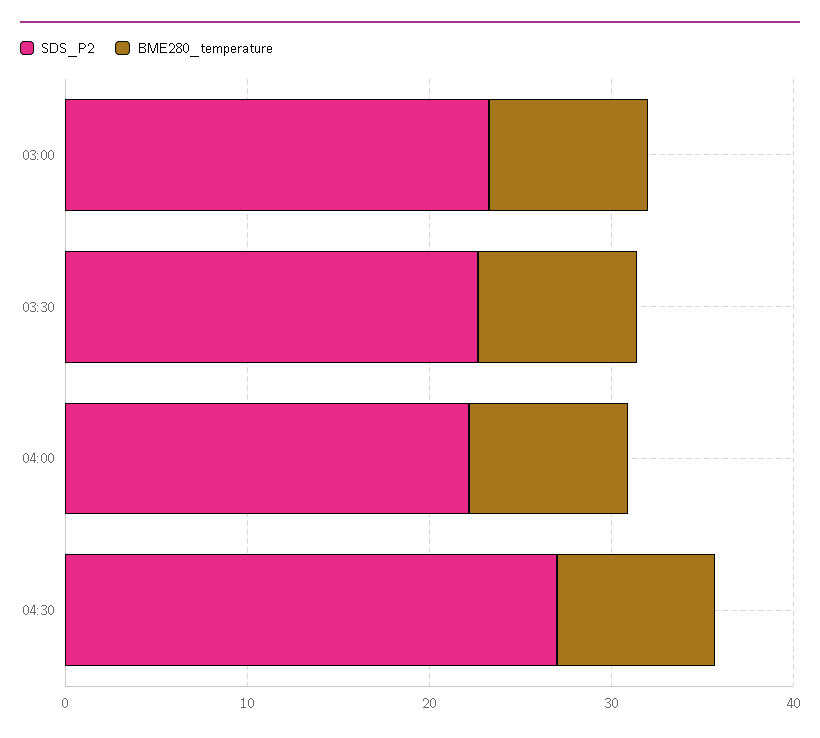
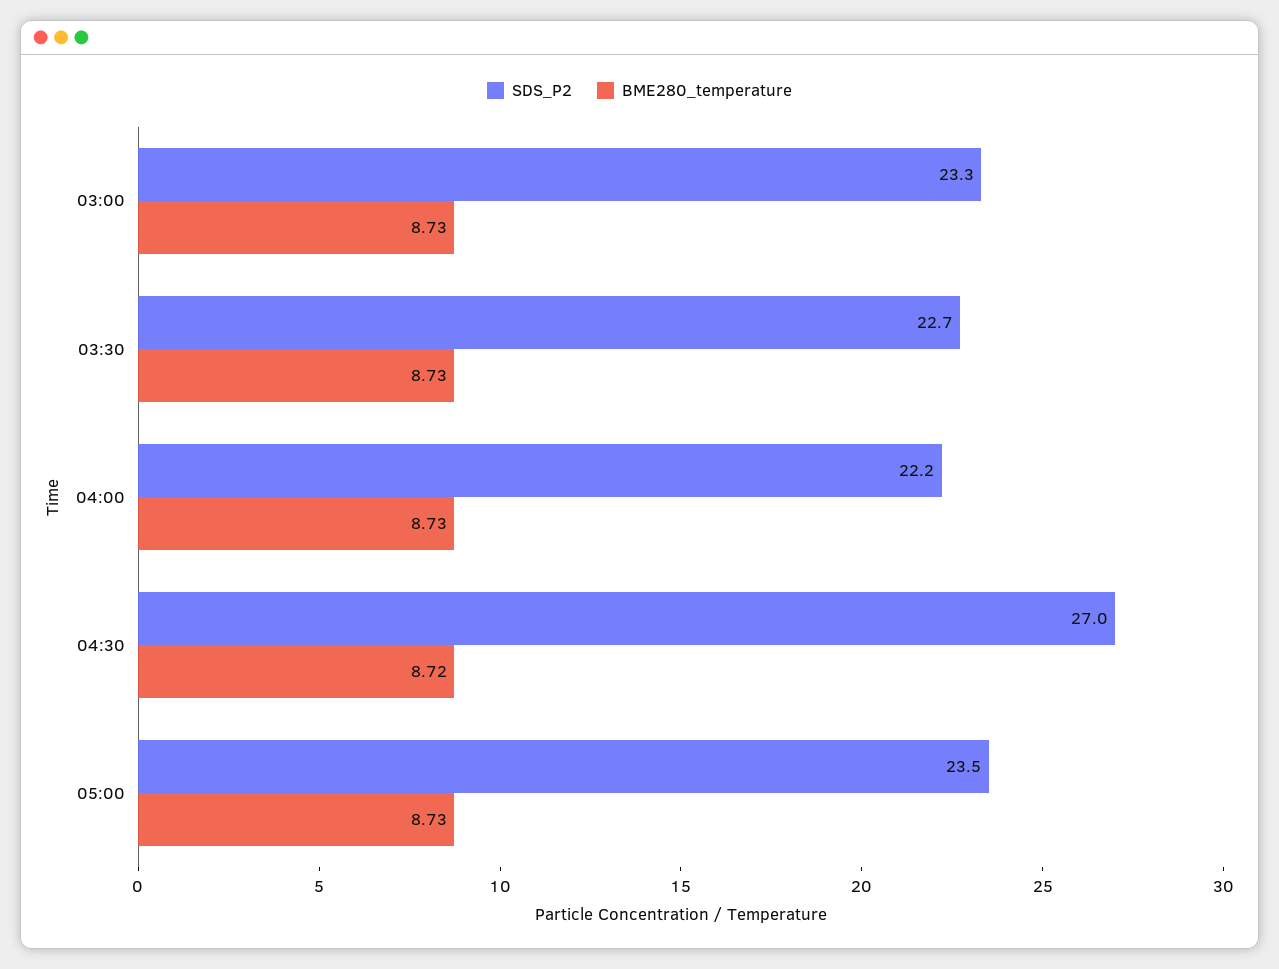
SDS_P2, 05:00: none -> 23.5
BME280_temperature, 05:00: none -> 8.73

